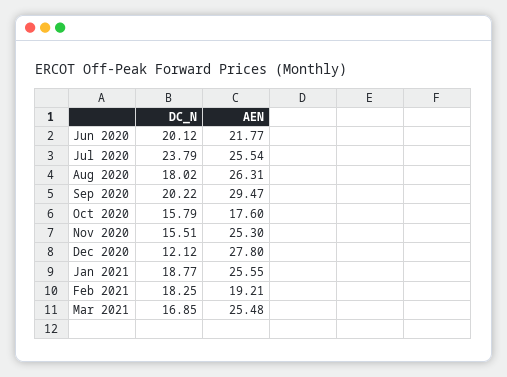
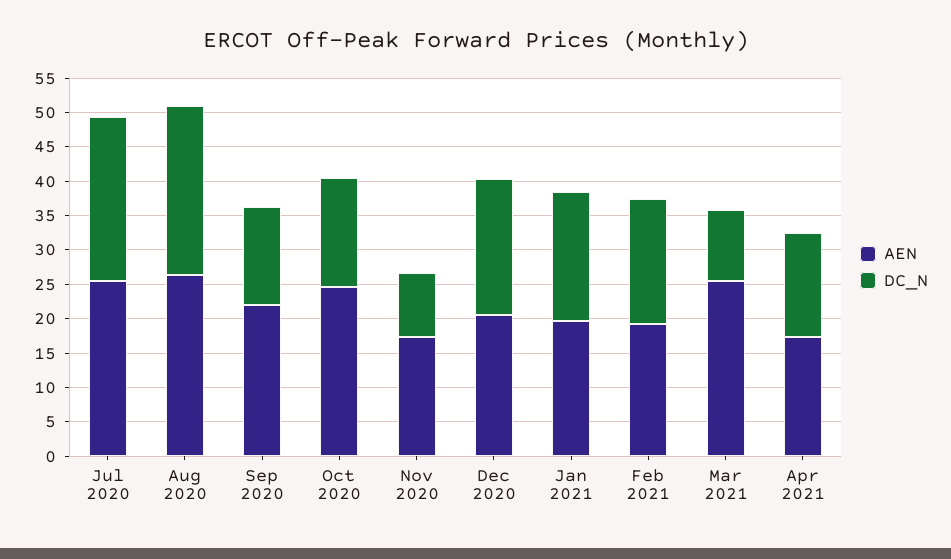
DC_N, Jun 2020: 20.12 -> none
AEN, Jun 2020: 21.77 -> none
DC_N, Aug 2020: 18.02 -> 25
DC_N, Sep 2020: 20.22 -> 15
AEN, Sep 2020: 29.47 -> 22.5
AEN, Oct 2020: 17.6 -> 25
DC_N, Nov 2020: 15.51 -> 10
AEN, Nov 2020: 25.3 -> 17.5
DC_N, Dec 2020: 12.12 -> 20
AEN, Dec 2020: 27.8 -> 20
AEN, Jan 2021: 25.55 -> 20
DC_N, Mar 2021: 16.85 -> 10
AEN, Apr 2021: none -> 17.5
DC_N, Apr 2021: none -> 15

